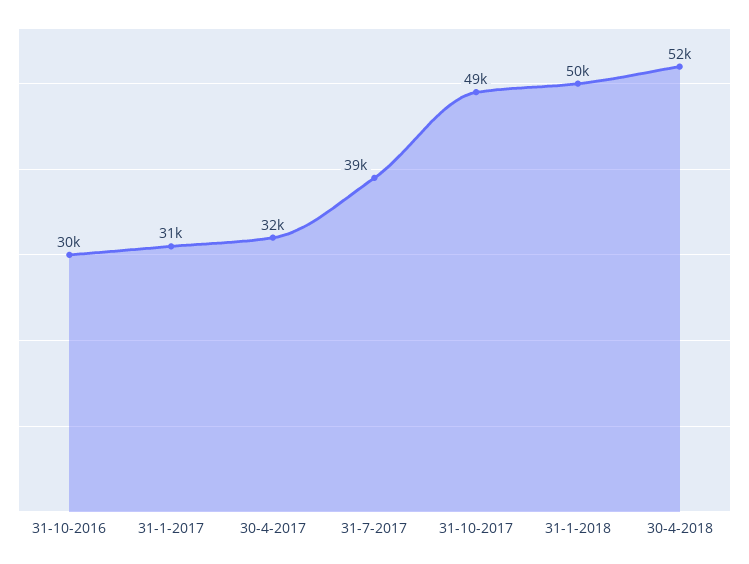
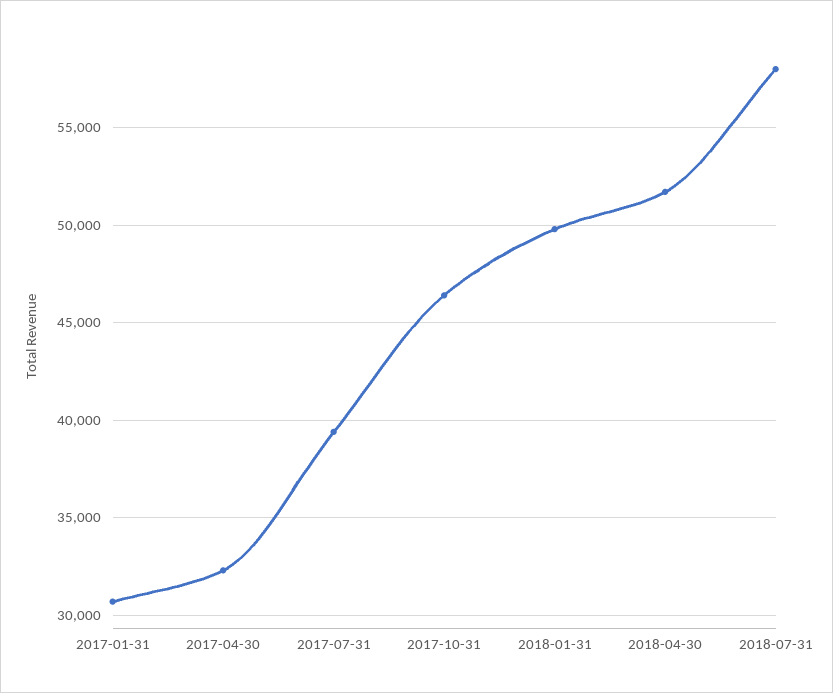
31-10-2016: 30000 -> none
31-10-2017: 49000 -> 46500
2018-07-31: none -> 58000

